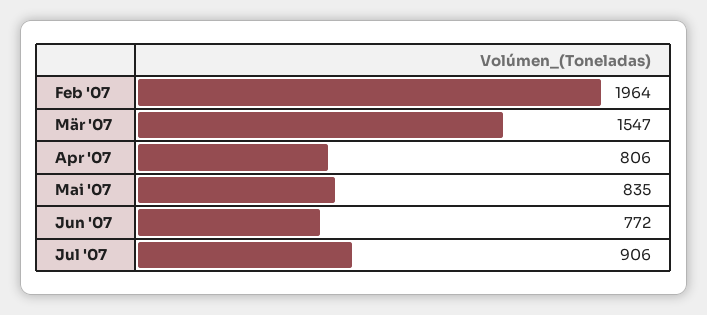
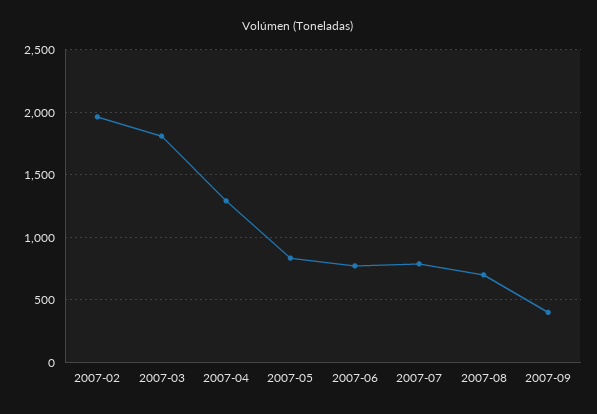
Mär '07: 1547 -> 1800
Apr '07: 806 -> 1300
Jul '07: 906 -> 800
2007-08: none -> 700
2007-09: none -> 400

